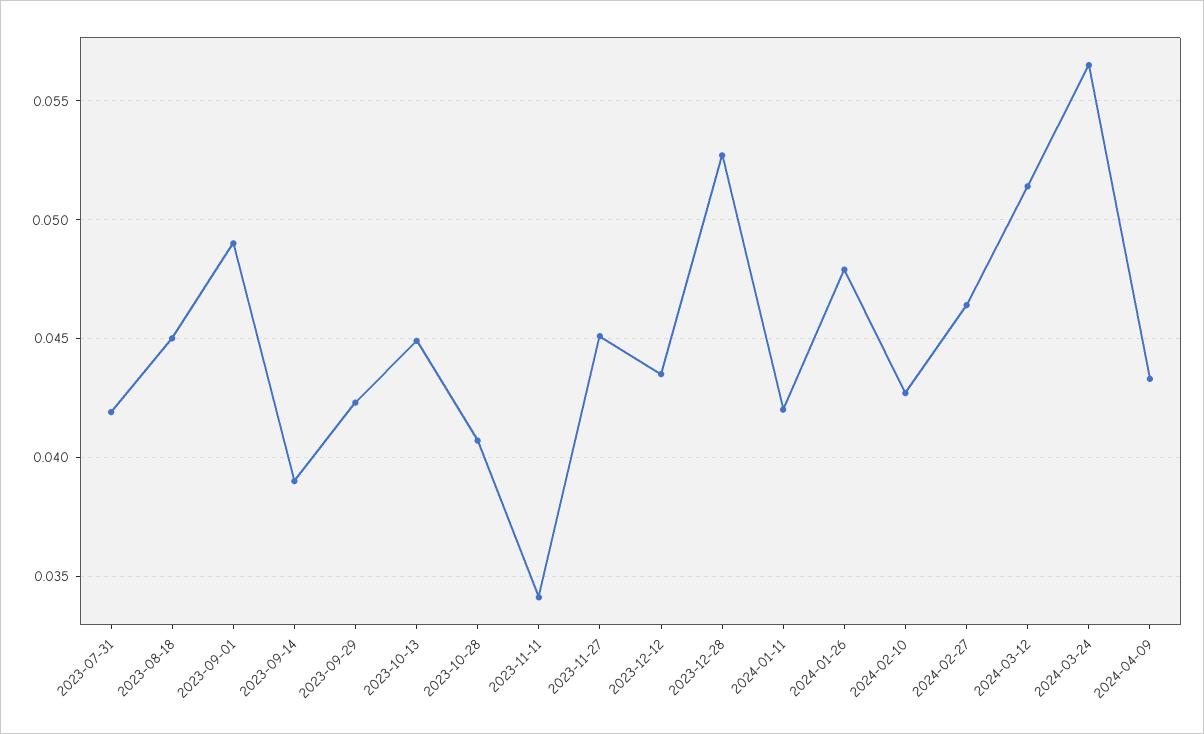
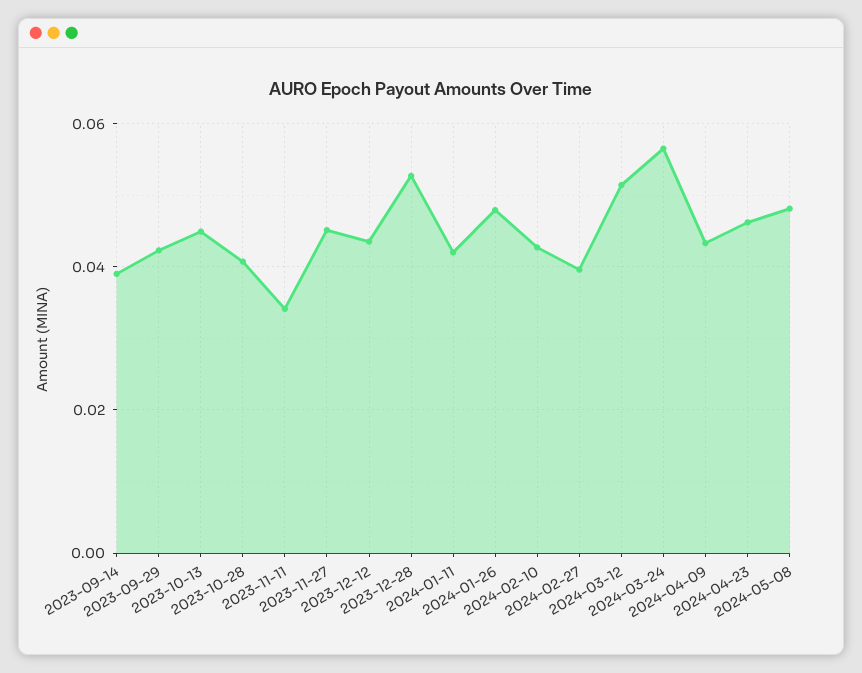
2023-07-31: 0.042 -> none
2023-08-18: 0.045 -> none
2023-09-01: 0.049 -> none
2024-02-27: 0.0465 -> 0.04
2024-04-23: none -> 0.046
2024-05-08: none -> 0.048

